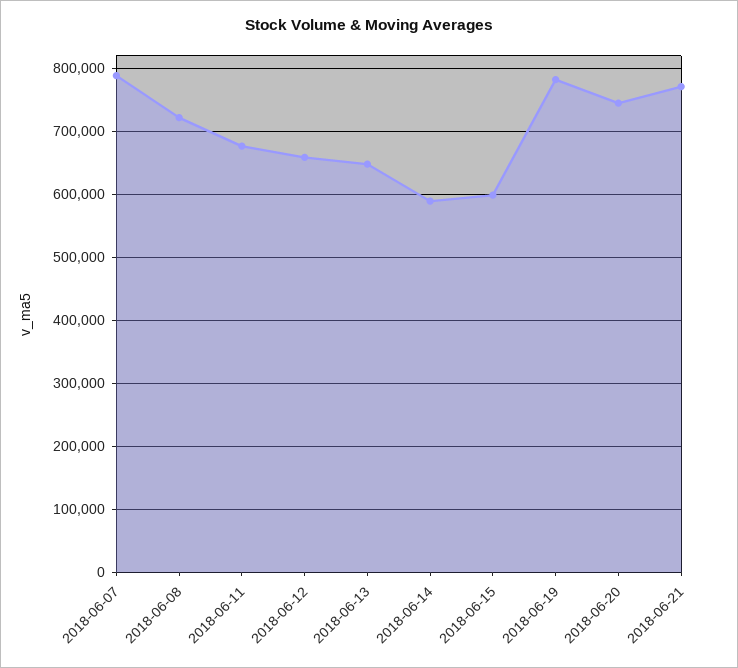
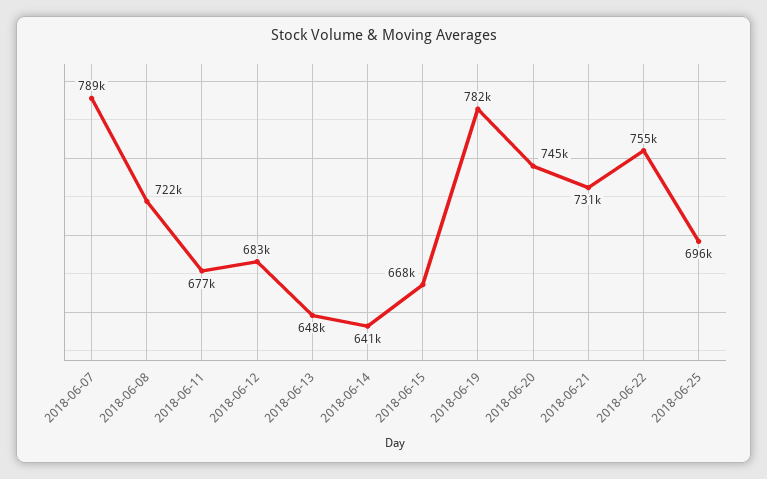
2018-06-12: 660000 -> 683000
2018-06-14: 590000 -> 641000
2018-06-15: 600000 -> 668000
2018-06-21: 770000 -> 731000
2018-06-22: none -> 755000
2018-06-25: none -> 696000

